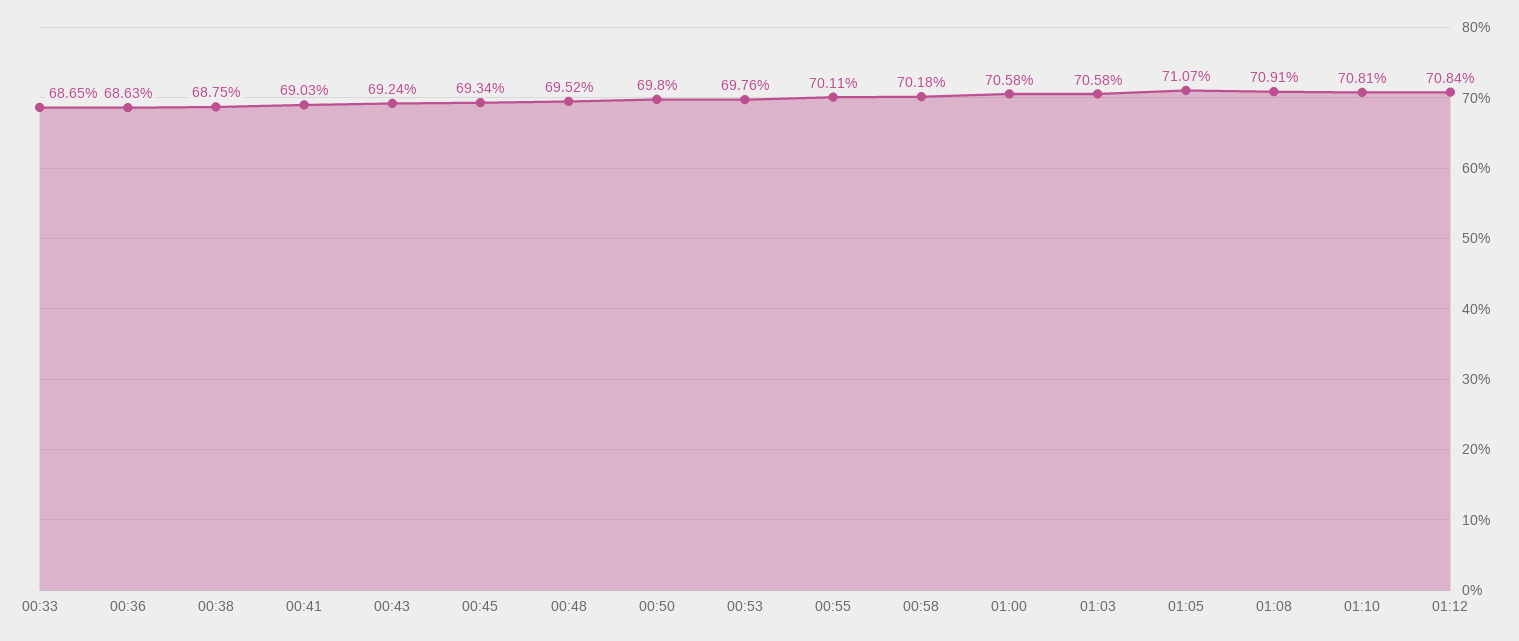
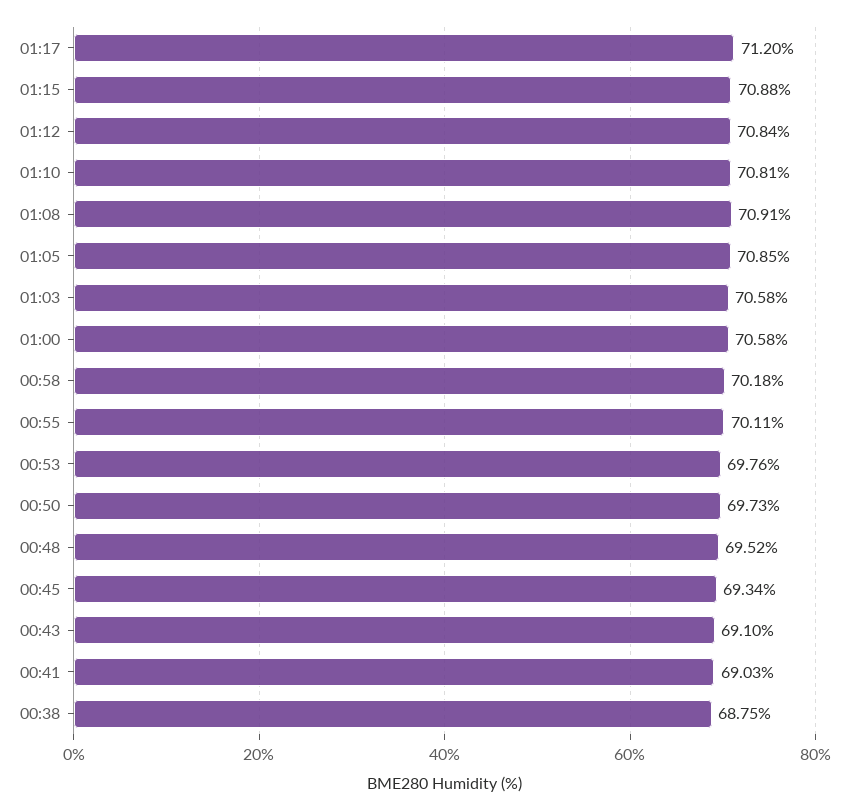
00:33: 68.65 -> none
00:36: 68.63 -> none
00:43: 69.24 -> 69.1
00:50: 69.8 -> 69.73
01:05: 71.07 -> 70.85
01:17: none -> 71.2
01:15: none -> 70.88

